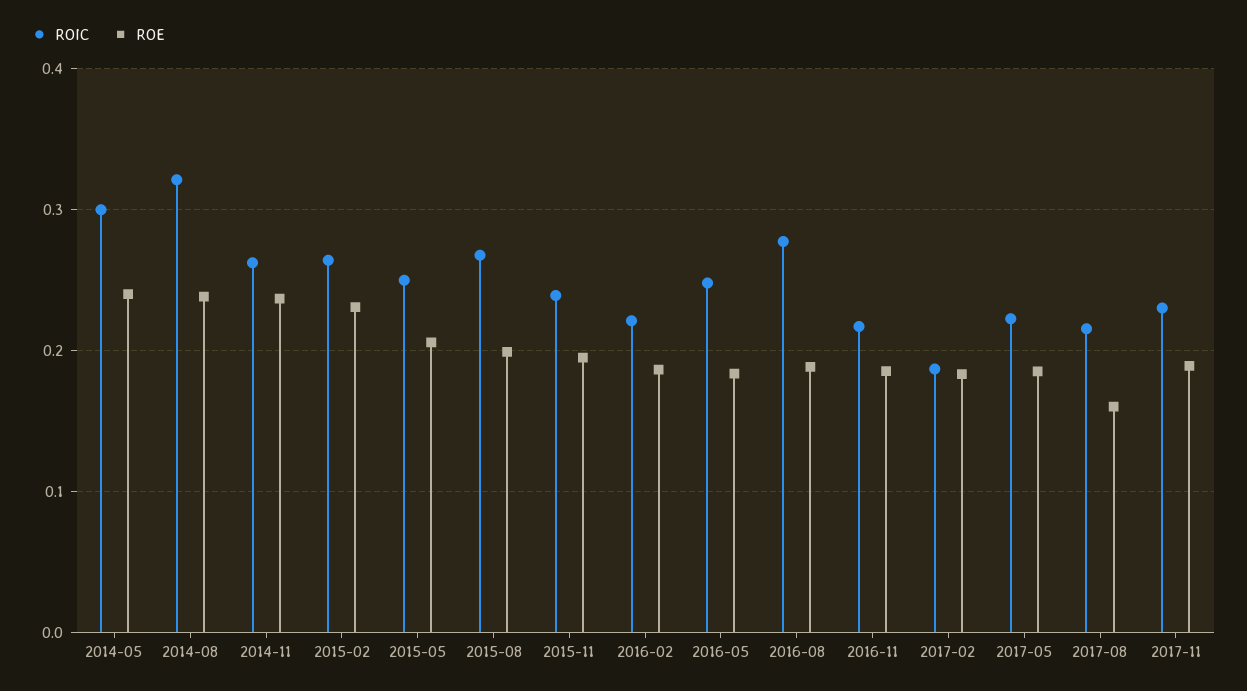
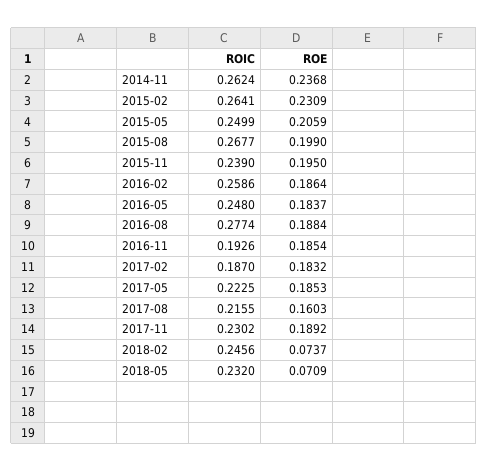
ROIC, 2014-05: 0.3 -> none
ROE, 2014-05: 0.24 -> none
ROIC, 2014-08: 0.32 -> none
ROE, 2014-08: 0.24 -> none
ROIC, 2016-02: 0.22 -> 0.2586
ROIC, 2016-11: 0.22 -> 0.1926
ROIC, 2018-02: none -> 0.2456
ROE, 2018-02: none -> 0.0737
ROIC, 2018-05: none -> 0.232
ROE, 2018-05: none -> 0.0709

